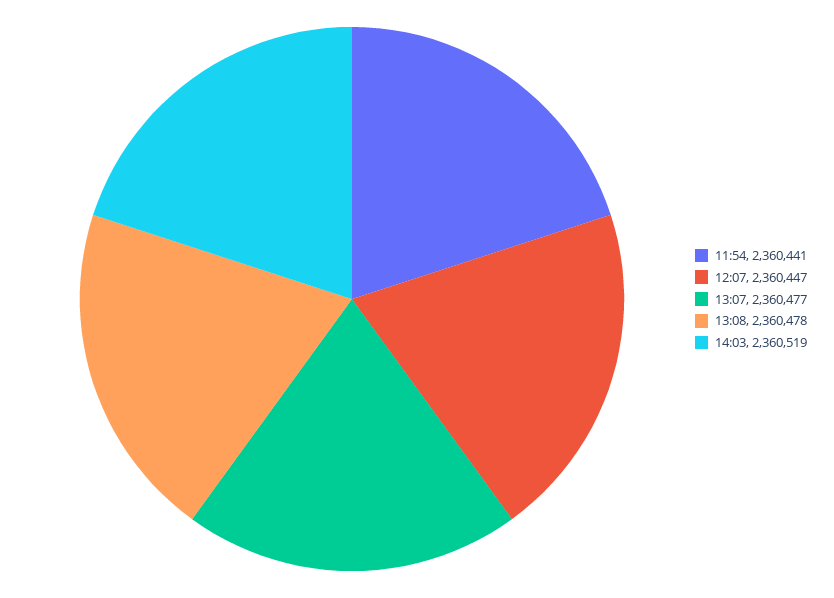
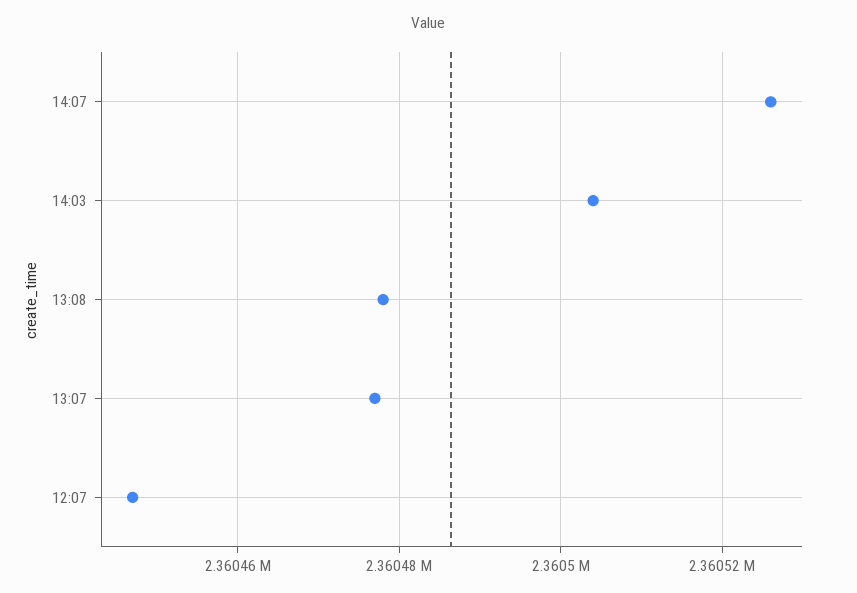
11:54: 2360441 -> none
14:03: 2360519 -> 2360505
14:07: none -> 2360525

